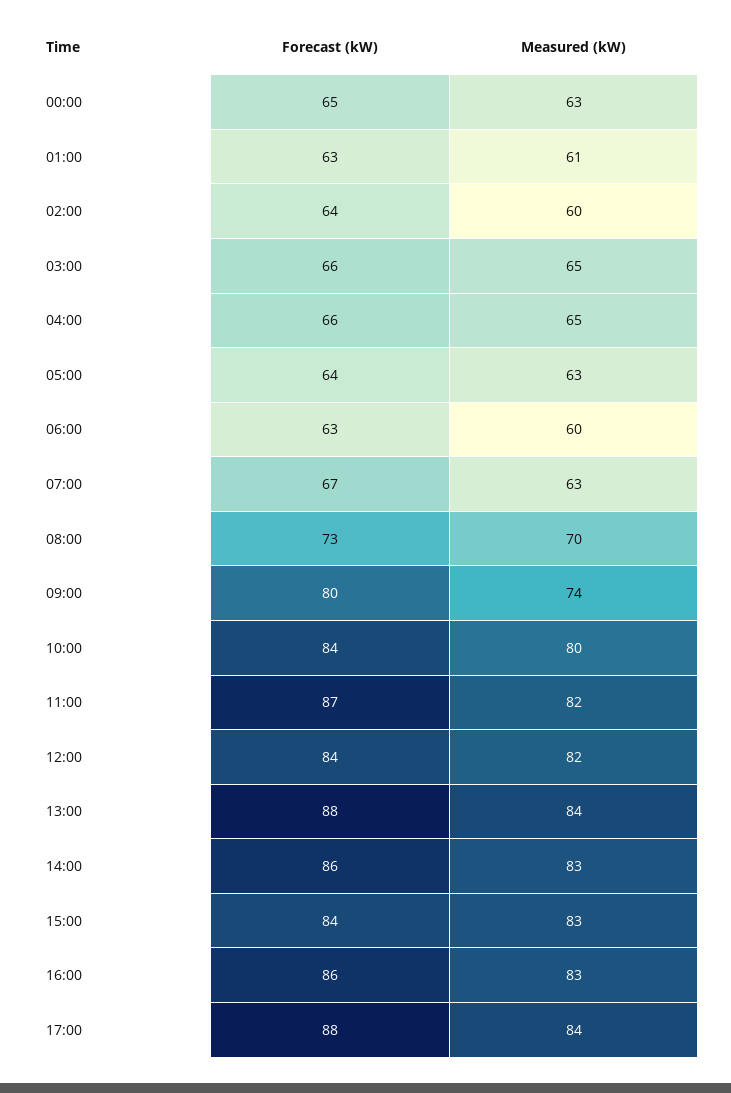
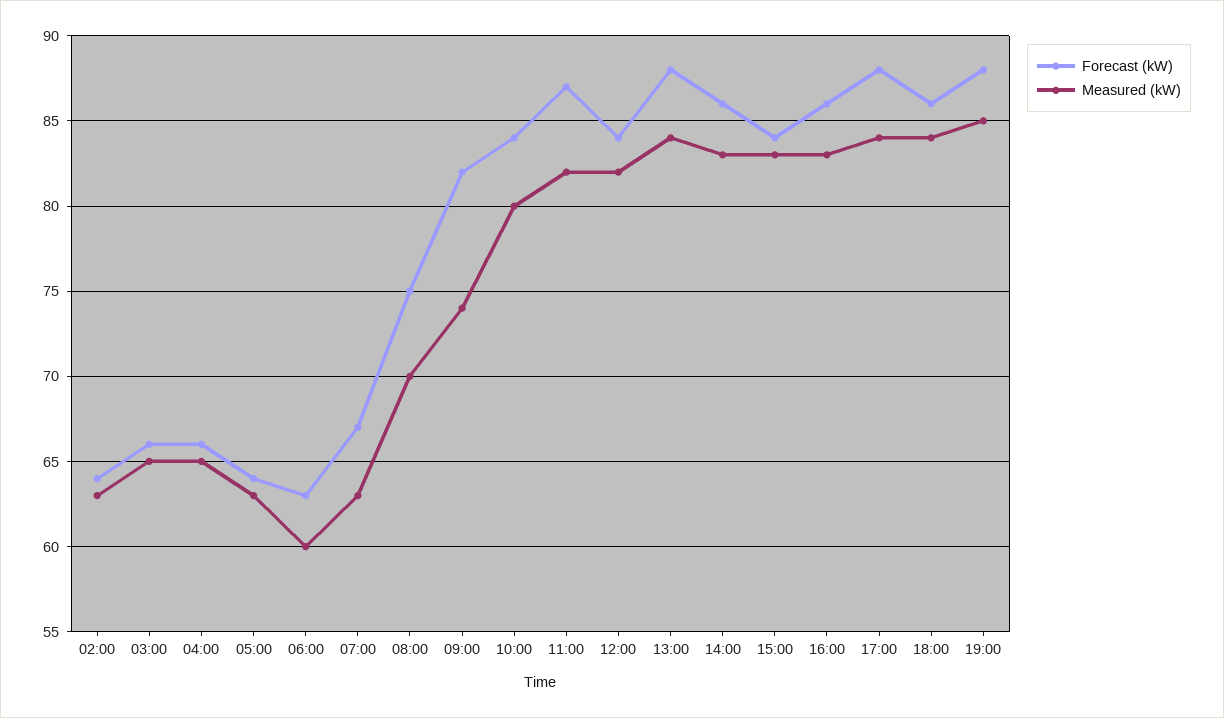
Forecast (kW), 00:00: 65 -> none
Measured (kW), 00:00: 63 -> none
Forecast (kW), 01:00: 63 -> none
Measured (kW), 01:00: 61 -> none
Measured (kW), 02:00: 60 -> 63
Forecast (kW), 08:00: 73 -> 75
Forecast (kW), 09:00: 80 -> 82
Forecast (kW), 18:00: none -> 86
Measured (kW), 18:00: none -> 84
Forecast (kW), 19:00: none -> 88
Measured (kW), 19:00: none -> 85

